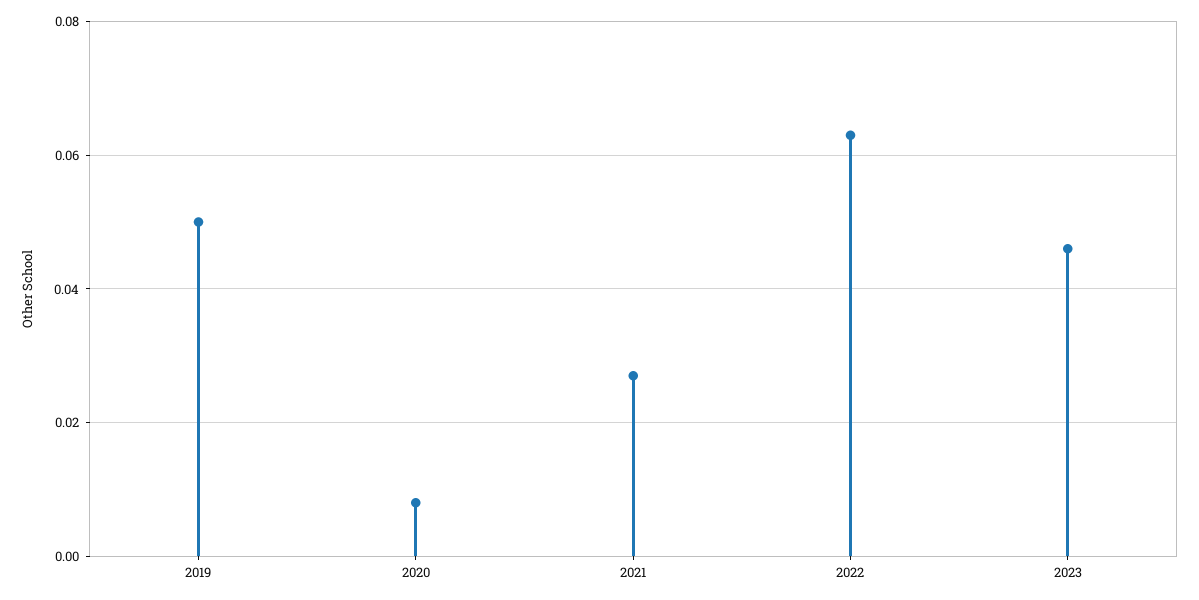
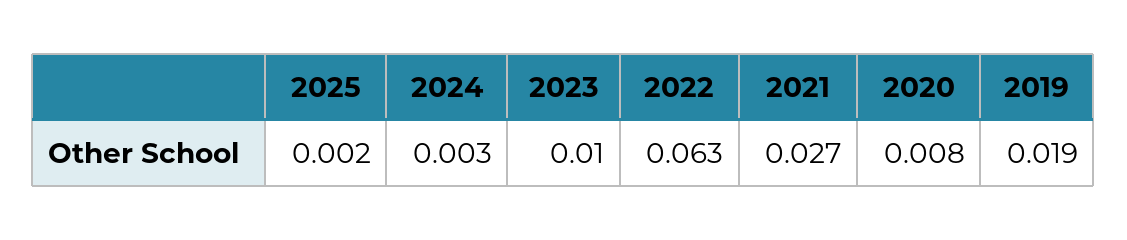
2019: 0.05 -> 0.019
2023: 0.045 -> 0.01
2025: none -> 0.002
2024: none -> 0.003

